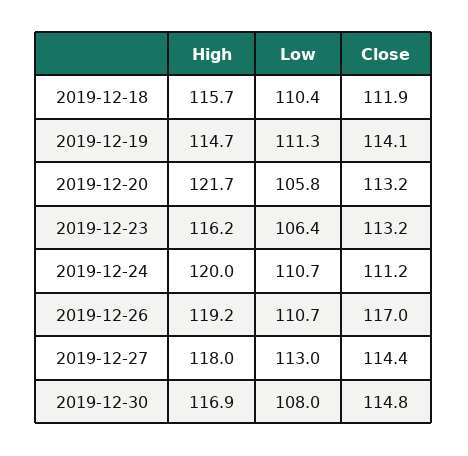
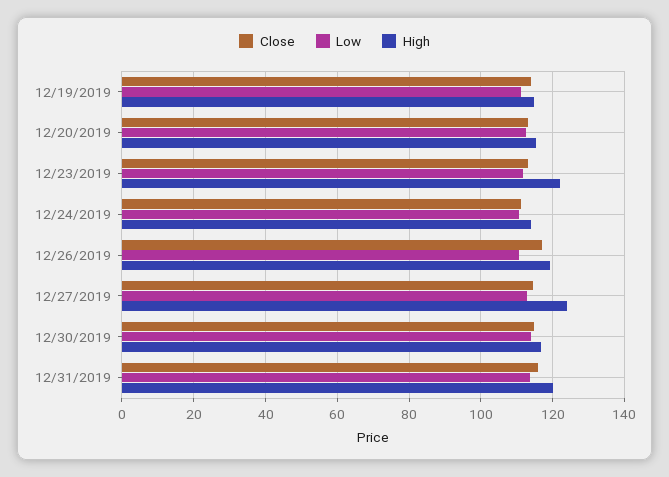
High, 2019-12-18: 115.7 -> none
Low, 2019-12-18: 110.4 -> none
Close, 2019-12-18: 111.9 -> none
High, 2019-12-20: 121.7 -> 116
Low, 2019-12-20: 105.8 -> 112
High, 2019-12-23: 116.2 -> 122
Low, 2019-12-23: 106.4 -> 112
High, 2019-12-24: 120 -> 114
High, 2019-12-27: 118 -> 124
Low, 2019-12-30: 108 -> 114
Close, 12/31/2019: none -> 116
Low, 12/31/2019: none -> 114
High, 12/31/2019: none -> 120

